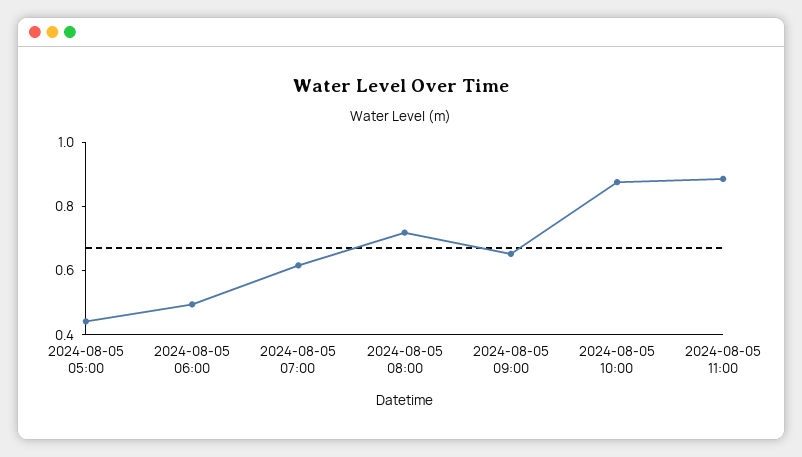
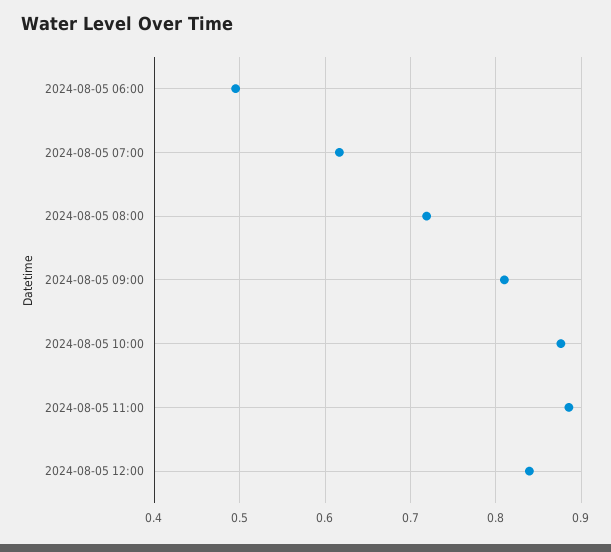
2024-08-05 05:00: 0.45 -> none
2024-08-05 09:00: 0.65 -> 0.81
2024-08-05 12:00: none -> 0.84

